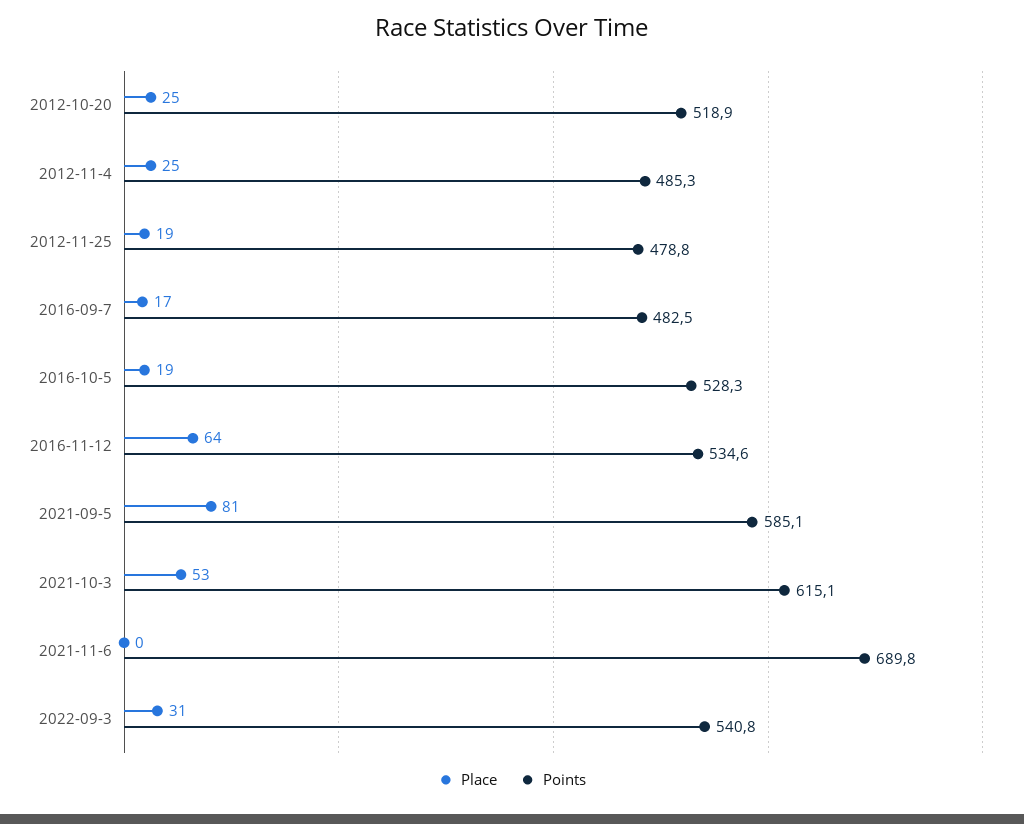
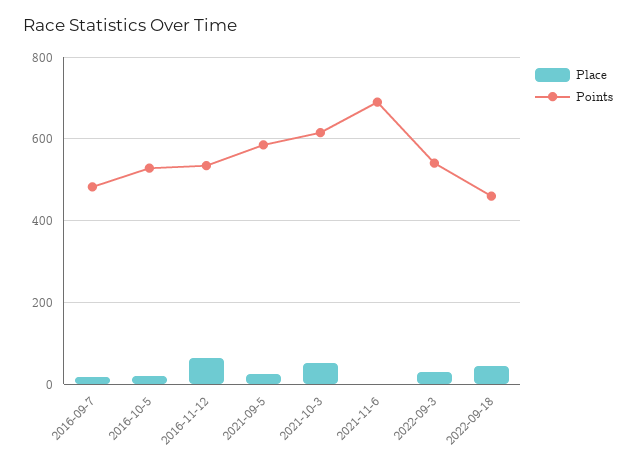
Place, 2012-10-20: 25 -> none
Points, 2012-10-20: 518.9 -> none
Place, 2012-11-4: 25 -> none
Points, 2012-11-4: 485.3 -> none
Place, 2012-11-25: 19 -> none
Points, 2012-11-25: 478.8 -> none
Place, 2021-09-5: 81 -> 20
Place, 2022-09-18: none -> 40
Points, 2022-09-18: none -> 460

